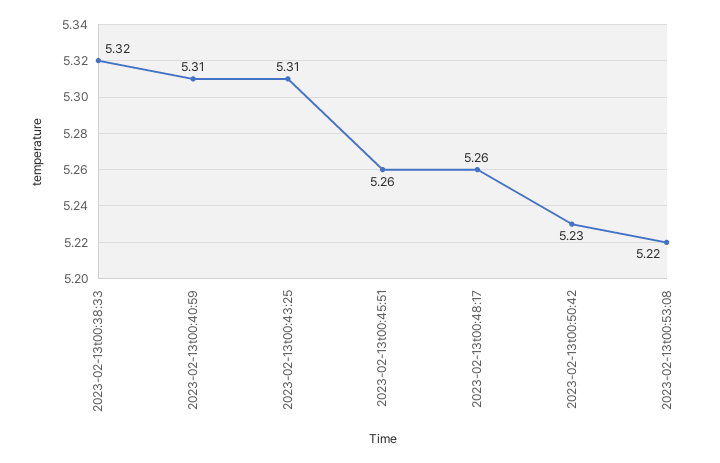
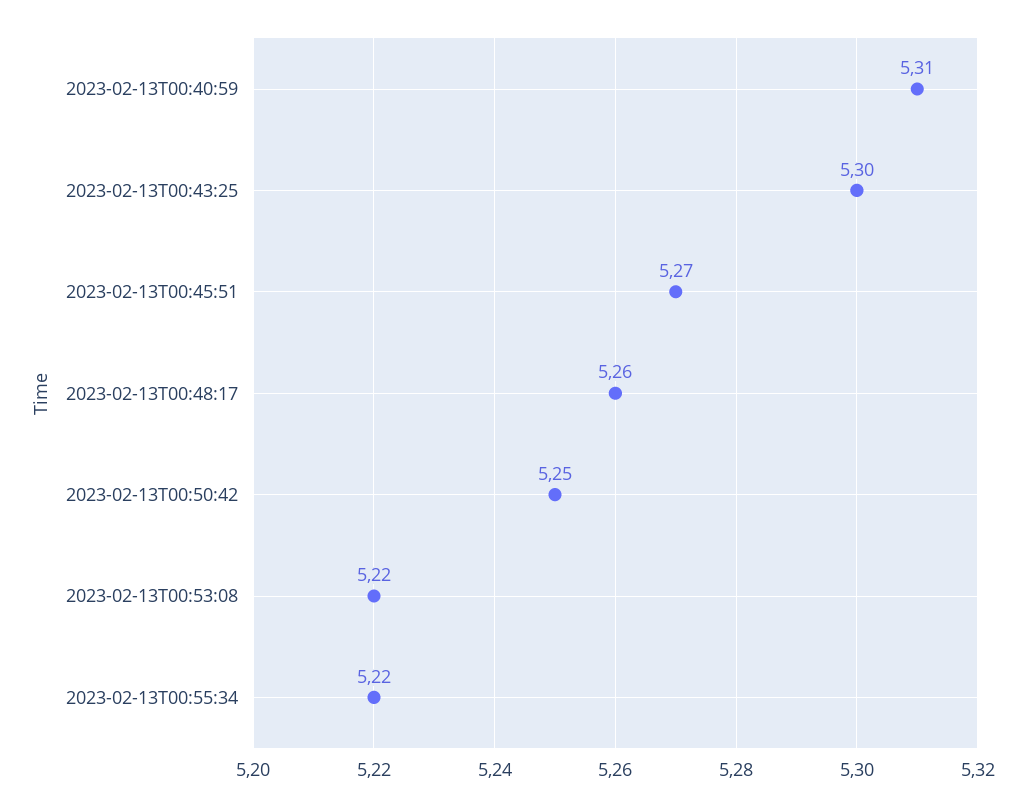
2023-02-13t00:38:33: 5.32 -> none
2023-02-13t00:43:25: 5.31 -> 5.3
2023-02-13t00:45:51: 5.26 -> 5.27
2023-02-13t00:50:42: 5.23 -> 5.25
2023-02-13T00:55:34: none -> 5.22

